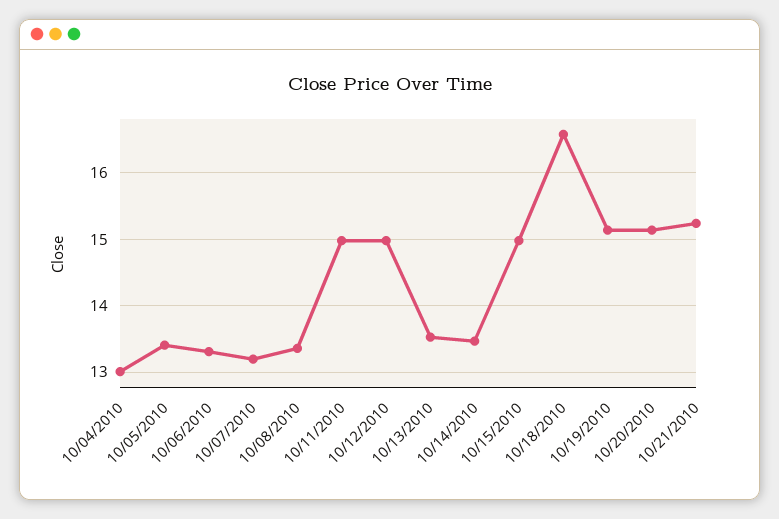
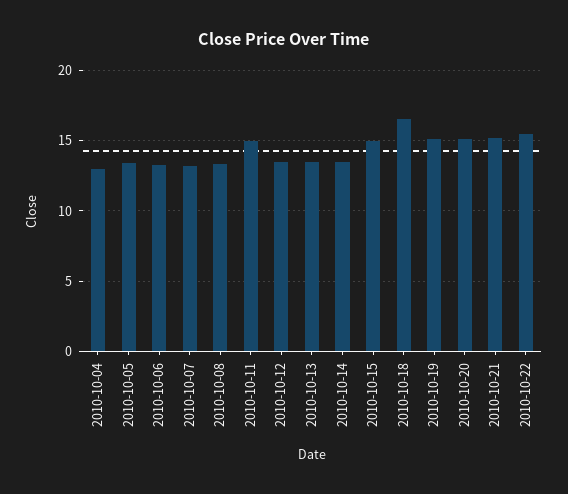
10/12/2010: 15 -> 13.5
2010-10-22: none -> 15.5

